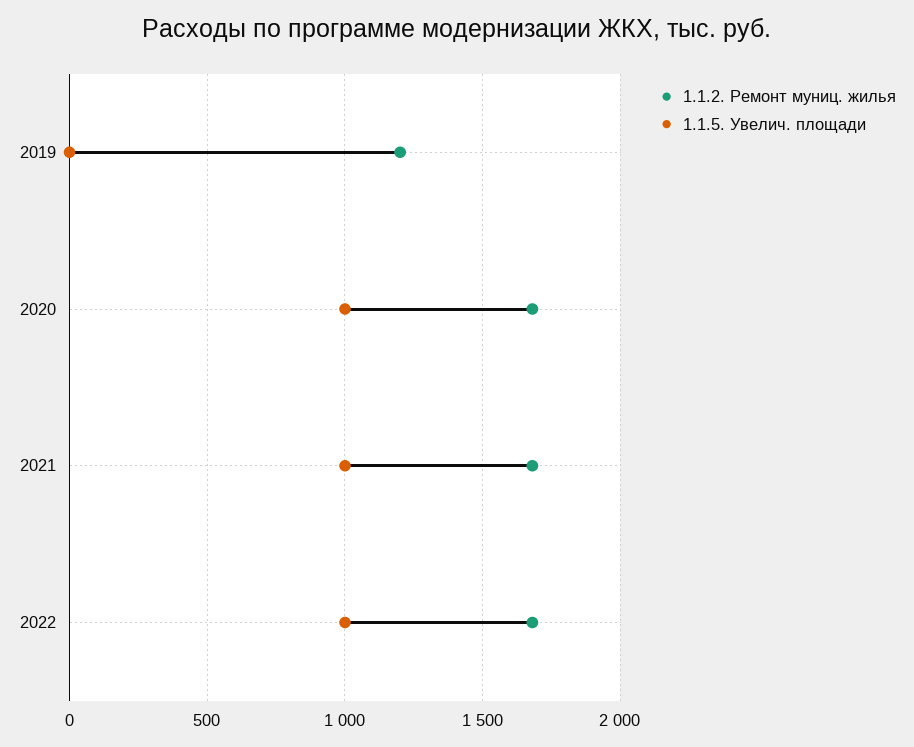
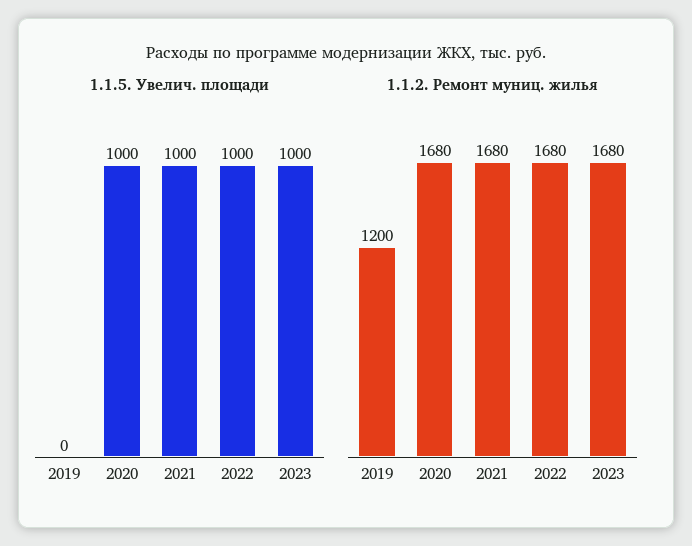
1.1.5. Увелич. площади, 2023: none -> 1000
1.1.2. Ремонт муниц. жилья, 2023: none -> 1680

